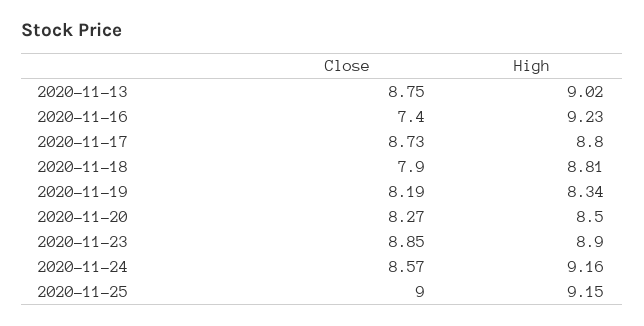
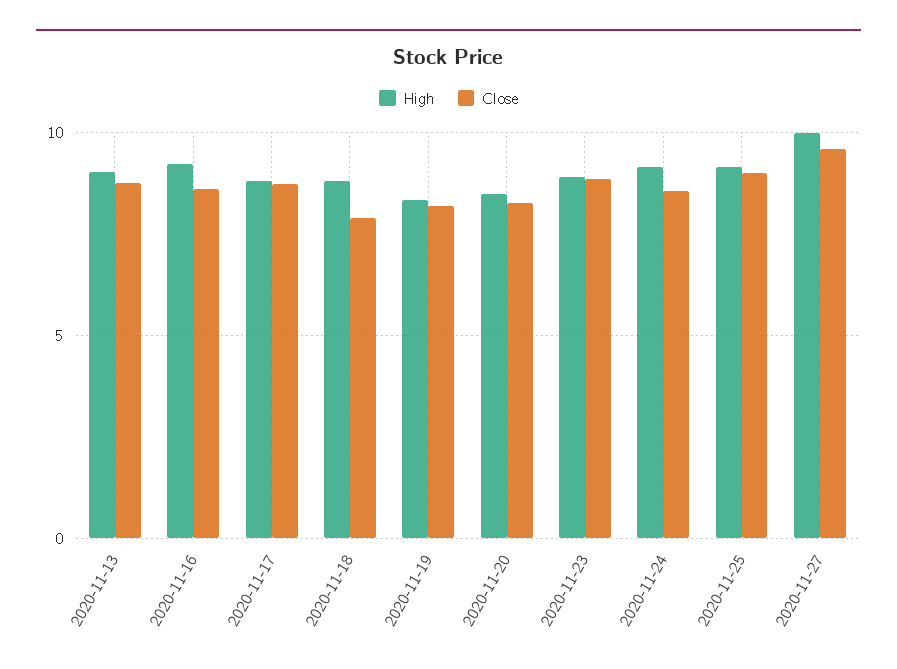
Close, 2020-11-16: 7.4 -> 8.5
High, 2020-11-27: none -> 10
Close, 2020-11-27: none -> 9.5

